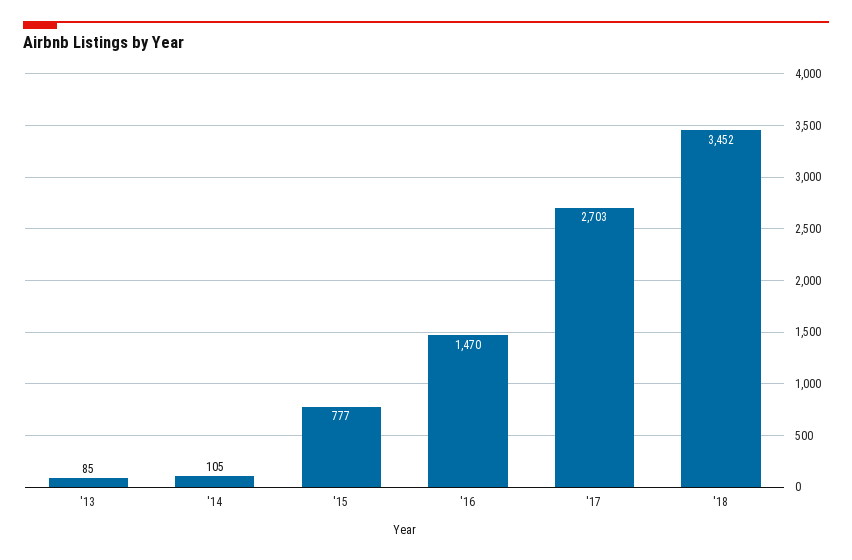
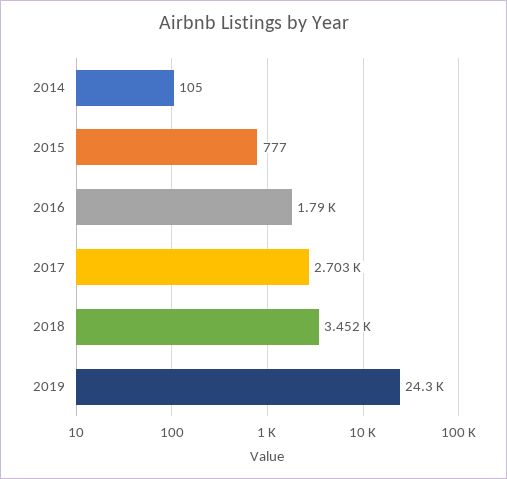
'13: 85 -> none
'16: 1470 -> 1790
2019: none -> 24300

